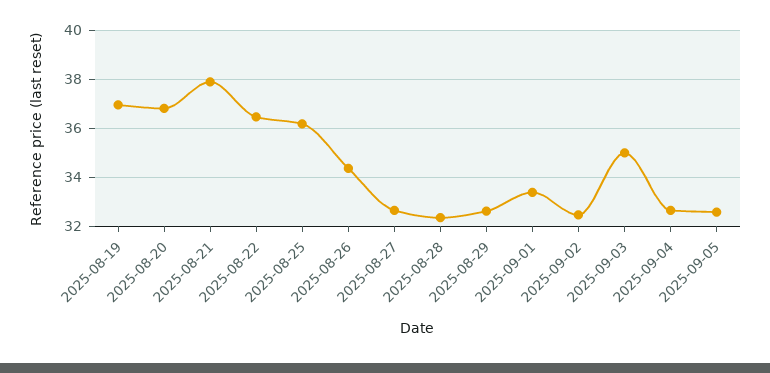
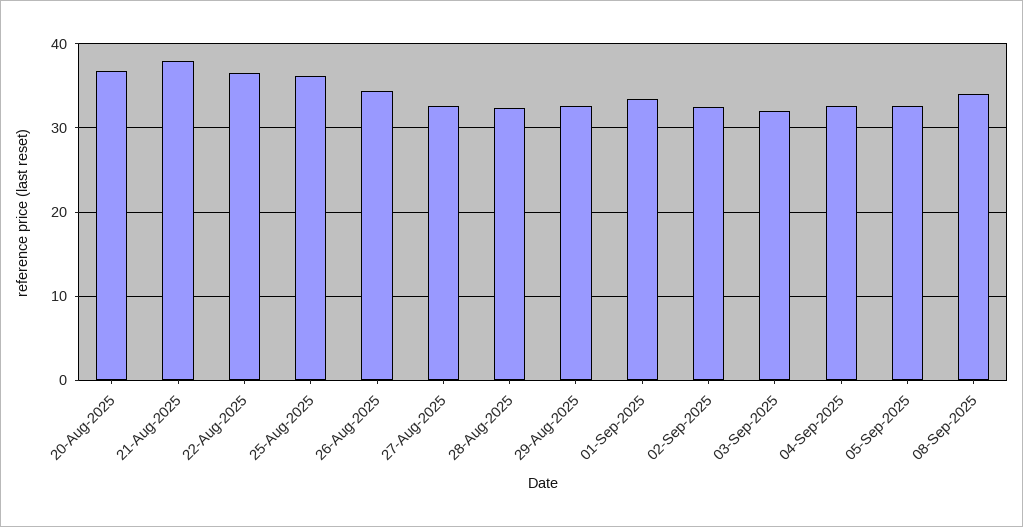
2025-08-19: 37 -> none
2025-09-03: 35 -> 32
08-Sep-2025: none -> 34

